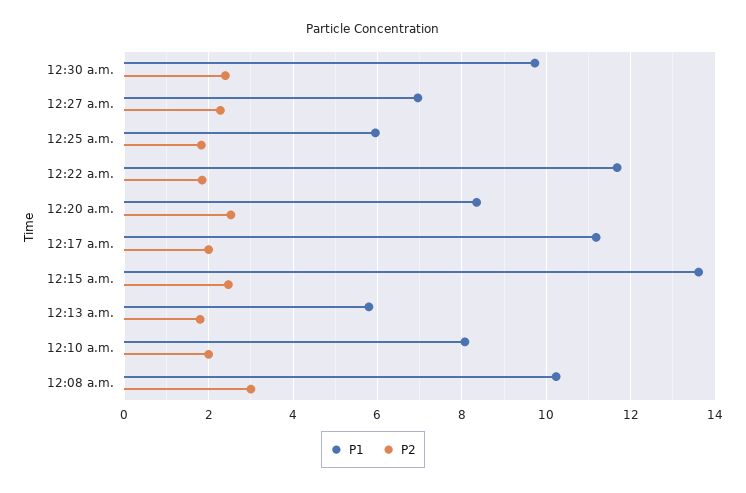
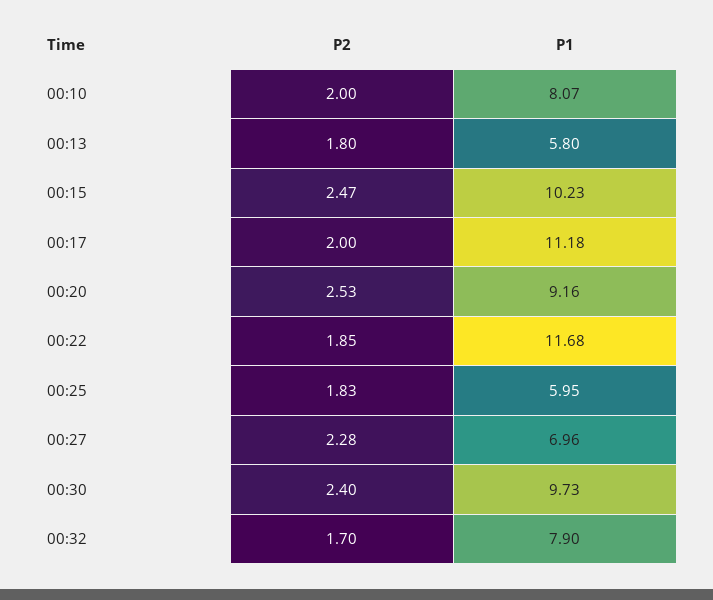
P1, 12:20 a.m.: 8.4 -> 9.16
P1, 12:15 a.m.: 13.6 -> 10.23
P1, 12:08 a.m.: 10.2 -> none
P2, 12:08 a.m.: 3 -> none
P2, 00:32: none -> 1.7
P1, 00:32: none -> 7.9

